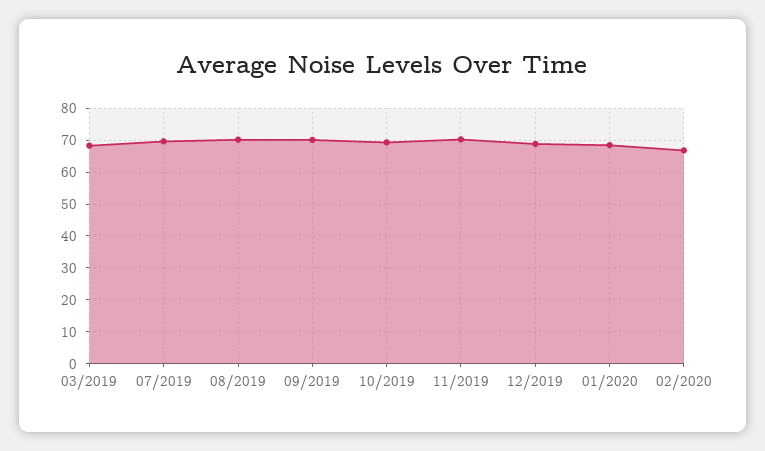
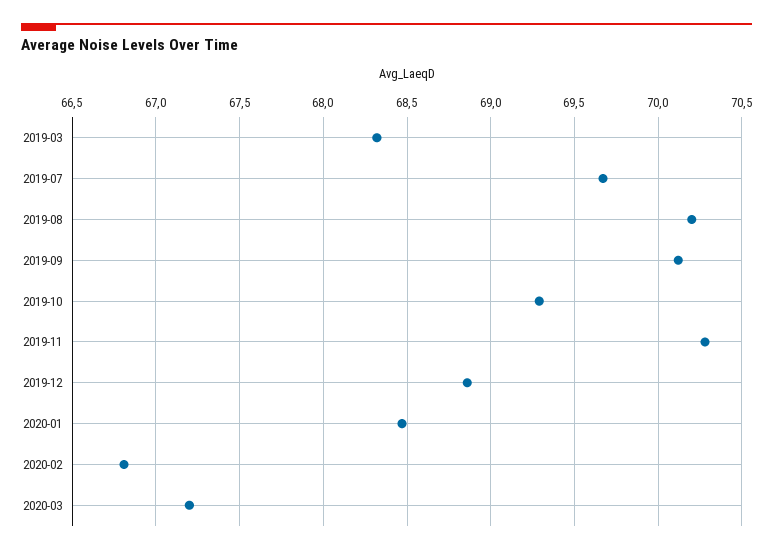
2020-03: none -> 67.2

